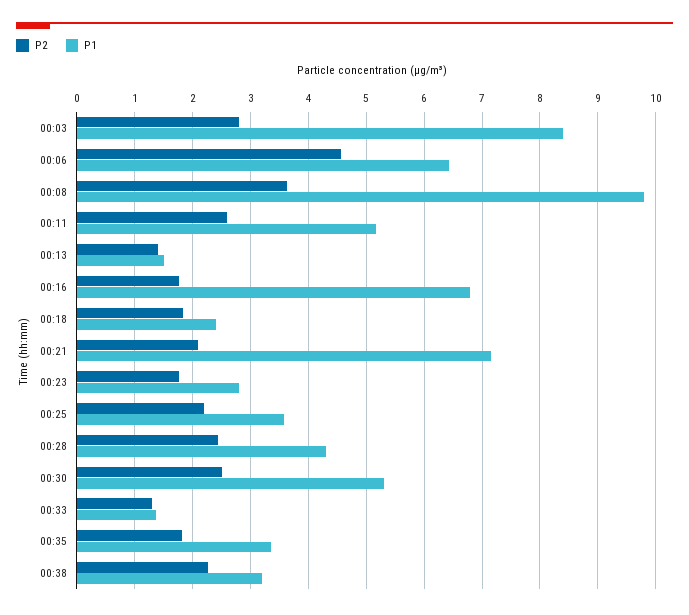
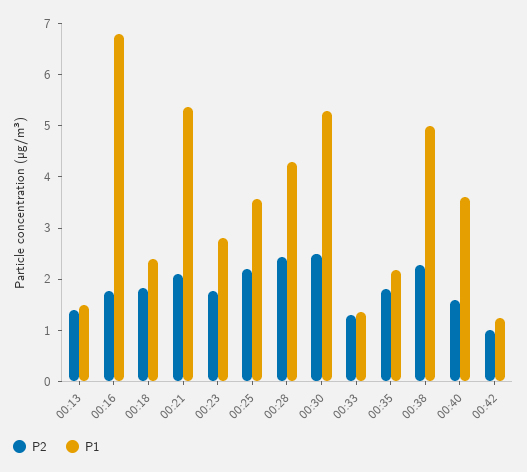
P2, 00:03: 2.8 -> none
P1, 00:03: 8.4 -> none
P2, 00:06: 4.6 -> none
P1, 00:06: 6.4 -> none
P2, 00:08: 3.6 -> none
P1, 00:08: 9.8 -> none
P2, 00:11: 2.6 -> none
P1, 00:11: 5.2 -> none
P1, 00:21: 7.2 -> 5.4
P1, 00:35: 3.4 -> 2.2
P1, 00:38: 3.2 -> 5
P2, 00:40: none -> 1.6
P1, 00:40: none -> 3.6
P2, 00:42: none -> 1
P1, 00:42: none -> 1.2

